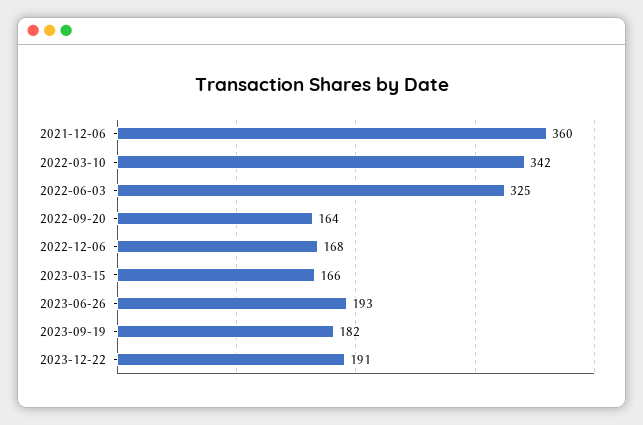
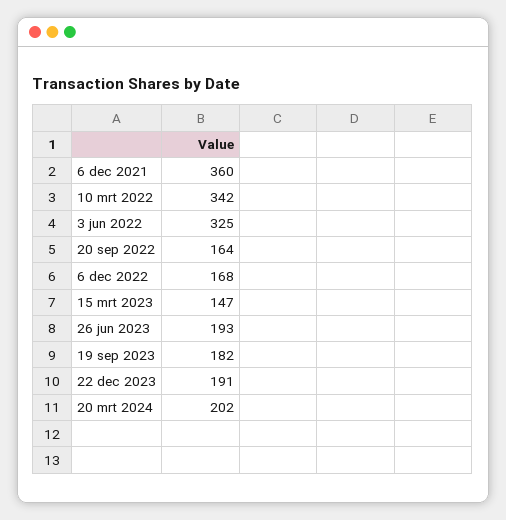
2023-03-15: 166 -> 147
20 mrt 2024: none -> 202

